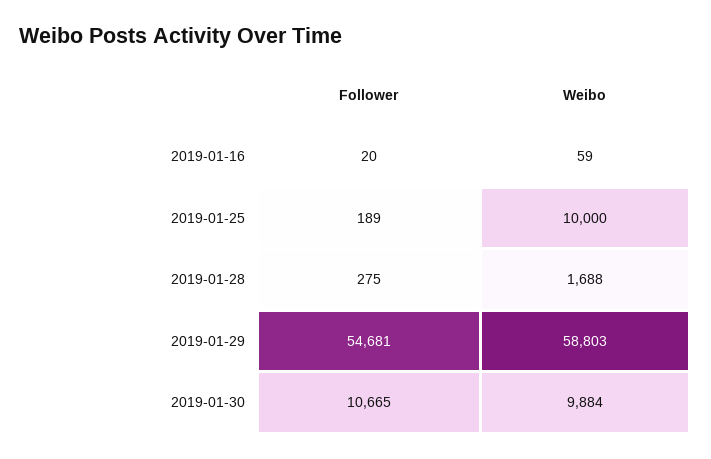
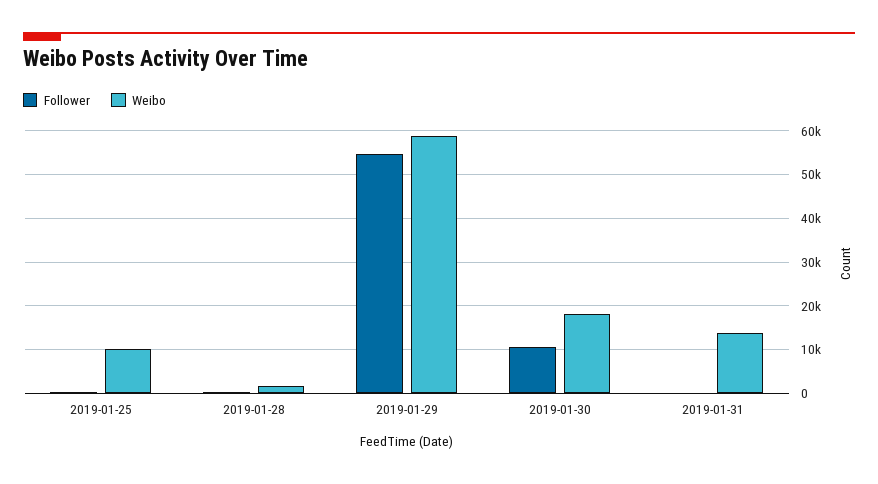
Follower, 2019-01-16: 20 -> none
Weibo, 2019-01-16: 59 -> none
Weibo, 2019-01-30: 9884 -> 18000
Follower, 2019-01-31: none -> 0
Weibo, 2019-01-31: none -> 14000

